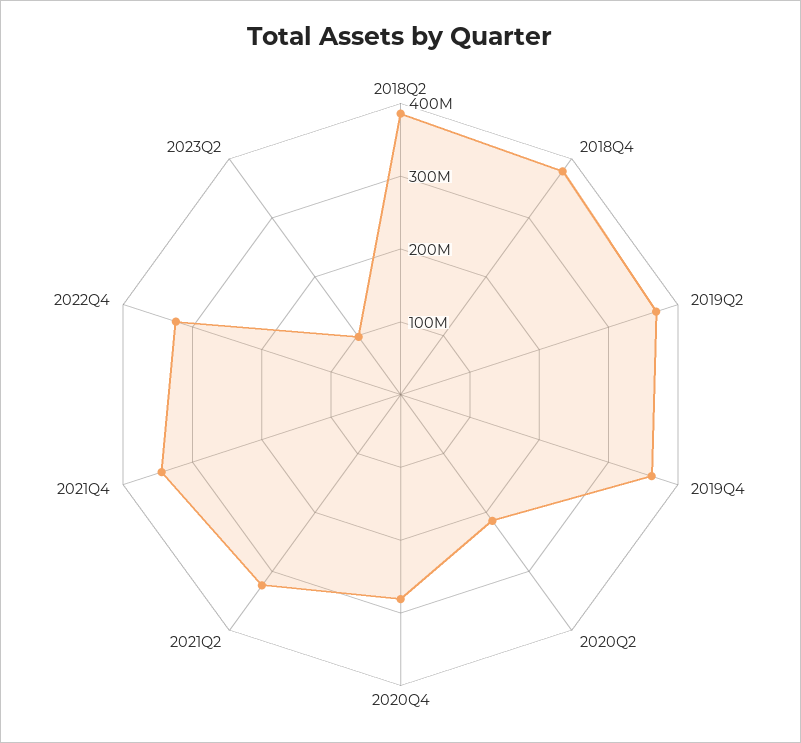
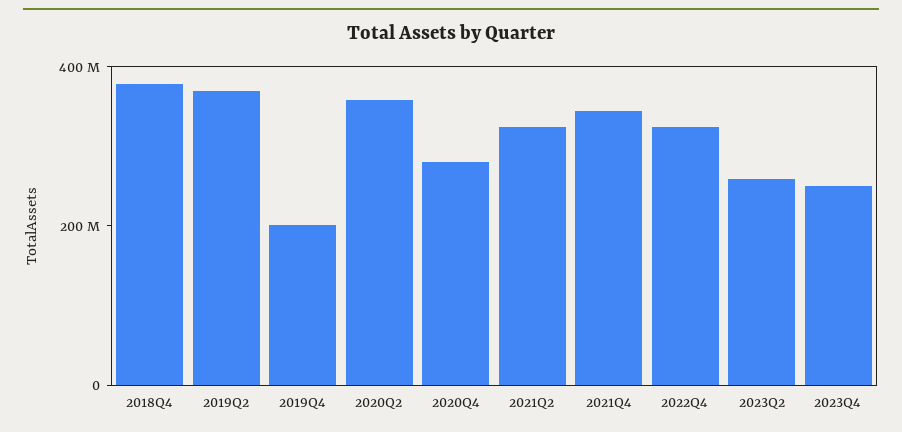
2018Q2: 380000000 -> none
2019Q4: 360000000 -> 200000000
2020Q2: 220000000 -> 350000000
2023Q2: 100000000 -> 250000000
2023Q4: none -> 250000000

